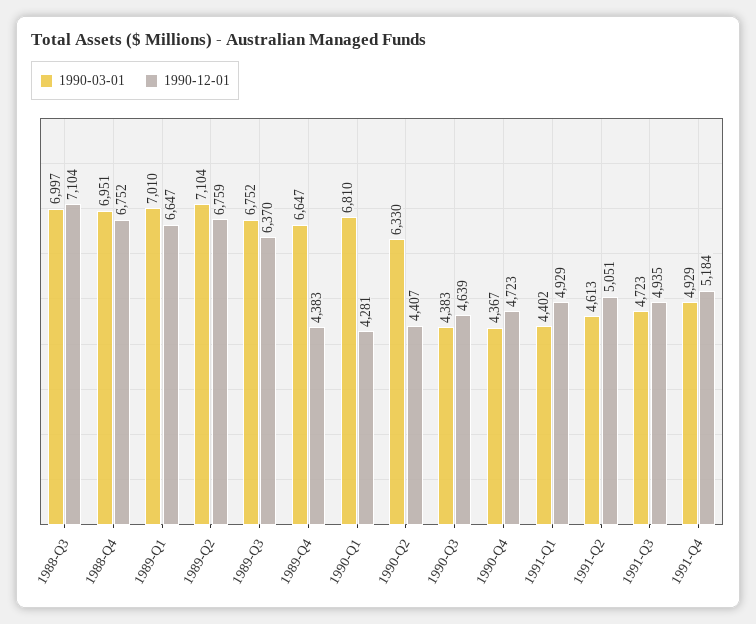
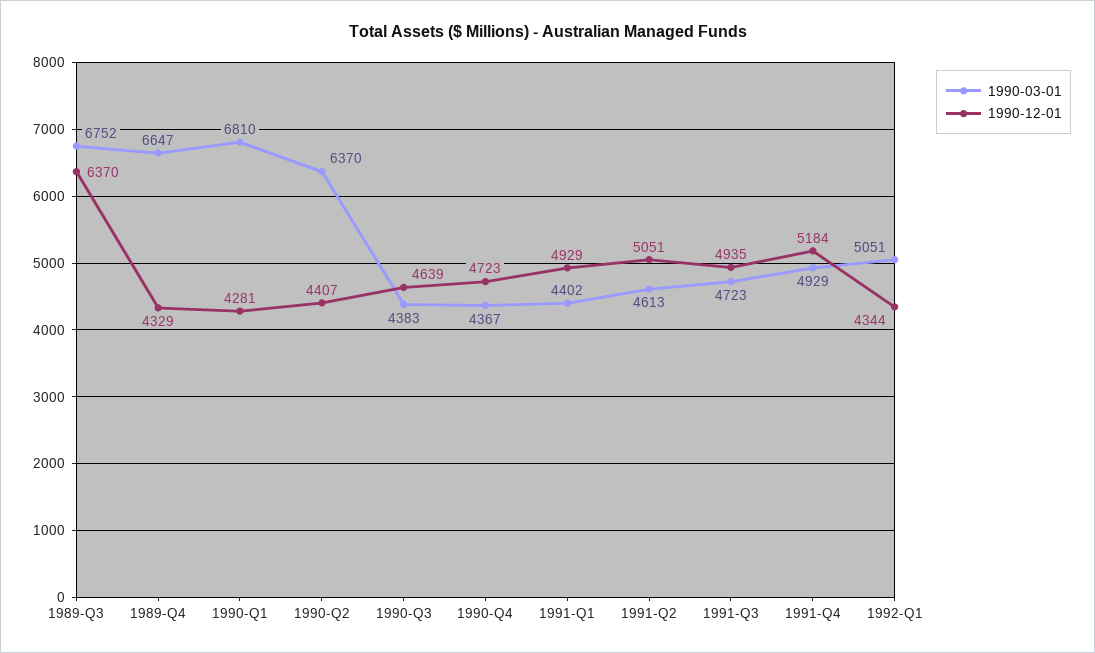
1990-03-01, 1988-Q3: 6997 -> none
1990-12-01, 1988-Q3: 7104 -> none
1990-03-01, 1988-Q4: 6951 -> none
1990-12-01, 1988-Q4: 6752 -> none
1990-03-01, 1989-Q1: 7010 -> none
1990-12-01, 1989-Q1: 6647 -> none
1990-03-01, 1989-Q2: 7104 -> none
1990-12-01, 1989-Q2: 6759 -> none
1990-12-01, 1989-Q4: 4383 -> 4329
1990-03-01, 1990-Q2: 6330 -> 6370
1990-03-01, 1992-Q1: none -> 5051
1990-12-01, 1992-Q1: none -> 4344

